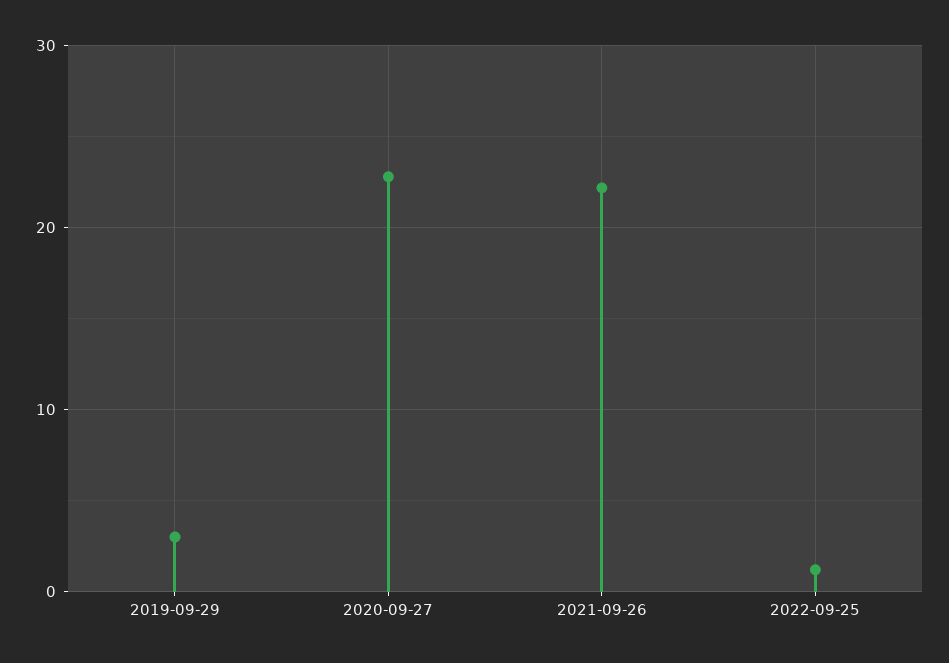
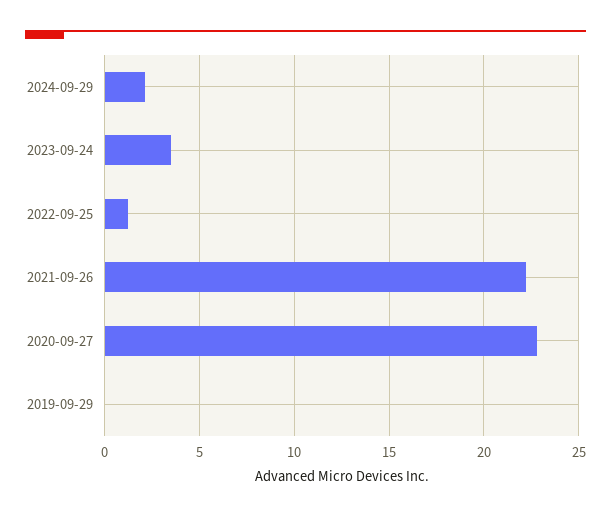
2019-09-29: 3 -> 0
2024-09-29: none -> 2
2023-09-24: none -> 3.5

